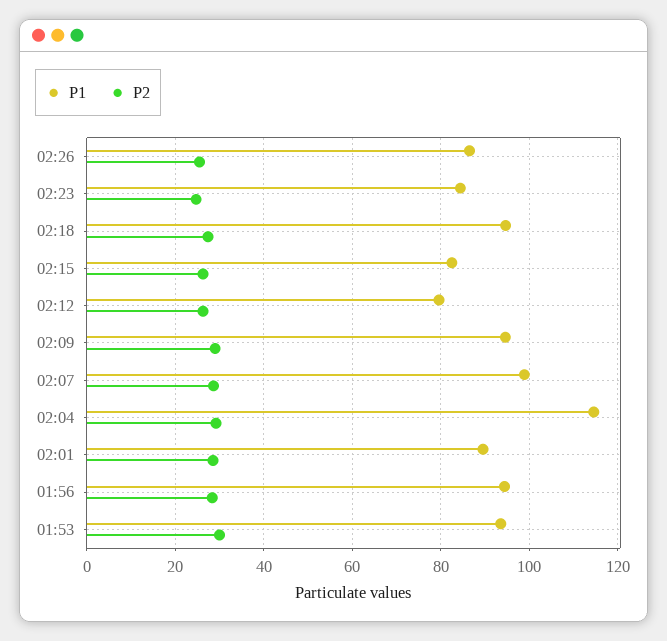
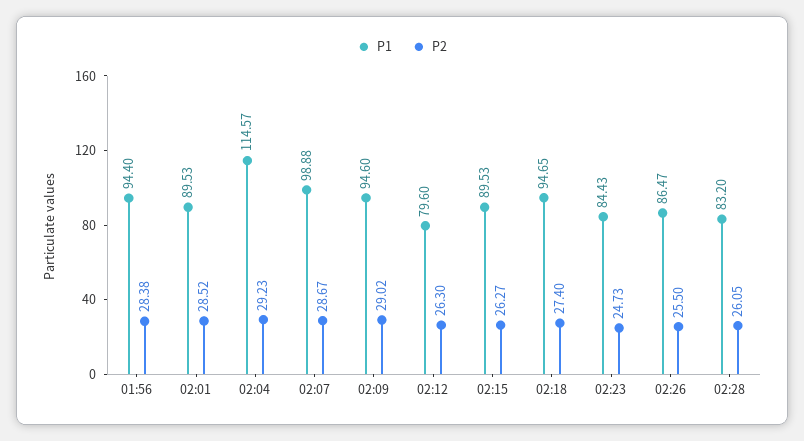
P1, 02:15: 82 -> 89.53
P1, 01:53: 94 -> none
P2, 01:53: 30 -> none
P1, 02:28: none -> 83.2
P2, 02:28: none -> 26.05

